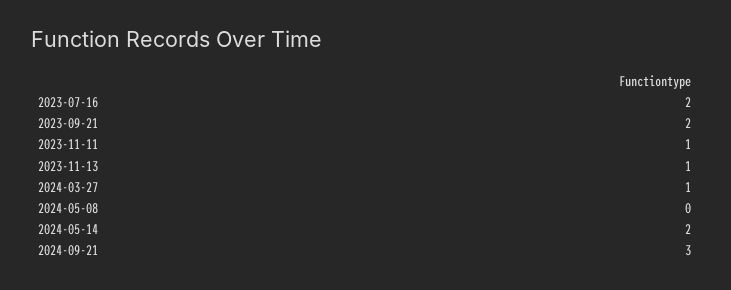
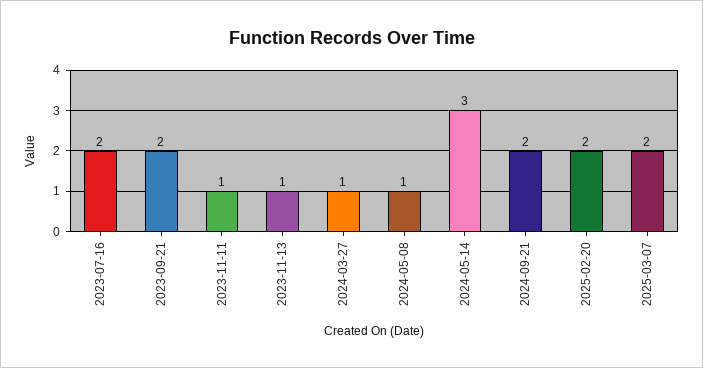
2024-05-08: 0 -> 1
2024-05-14: 2 -> 3
2024-09-21: 3 -> 2
2025-02-20: none -> 2
2025-03-07: none -> 2

